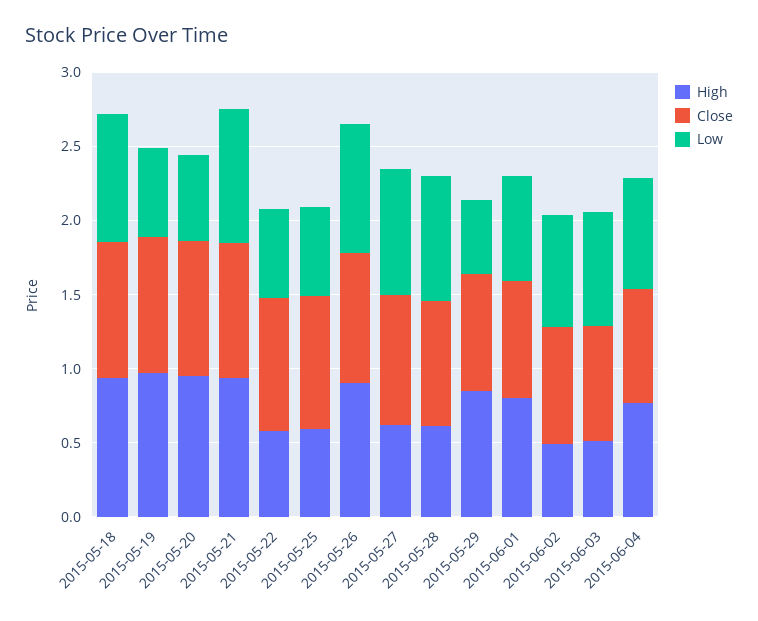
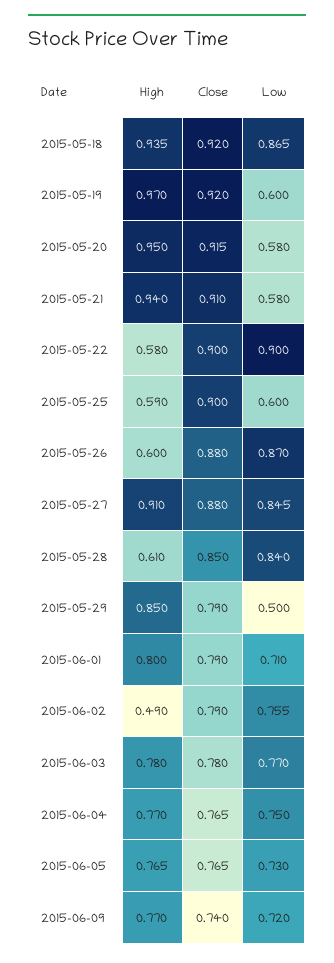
Low, 2015-05-21: 0.9 -> 0.58
Low, 2015-05-22: 0.6 -> 0.9
High, 2015-05-26: 0.9 -> 0.6
High, 2015-05-27: 0.6 -> 0.91
High, 2015-06-03: 0.5 -> 0.78
High, 2015-06-05: none -> 0.765
Close, 2015-06-05: none -> 0.765
Low, 2015-06-05: none -> 0.73
High, 2015-06-09: none -> 0.77
Close, 2015-06-09: none -> 0.74
Low, 2015-06-09: none -> 0.72

